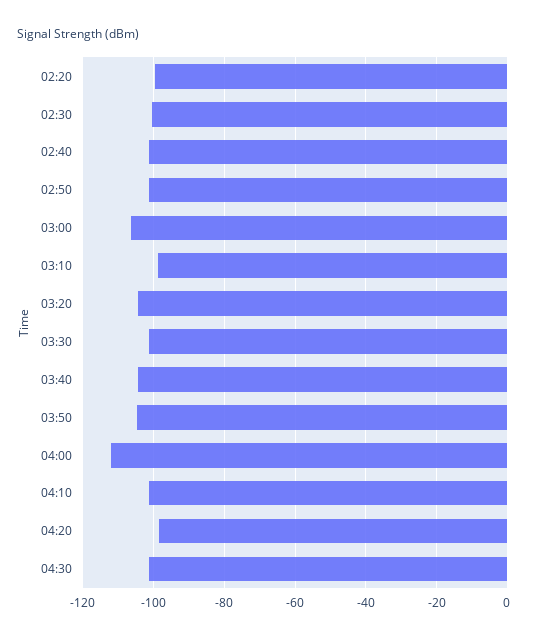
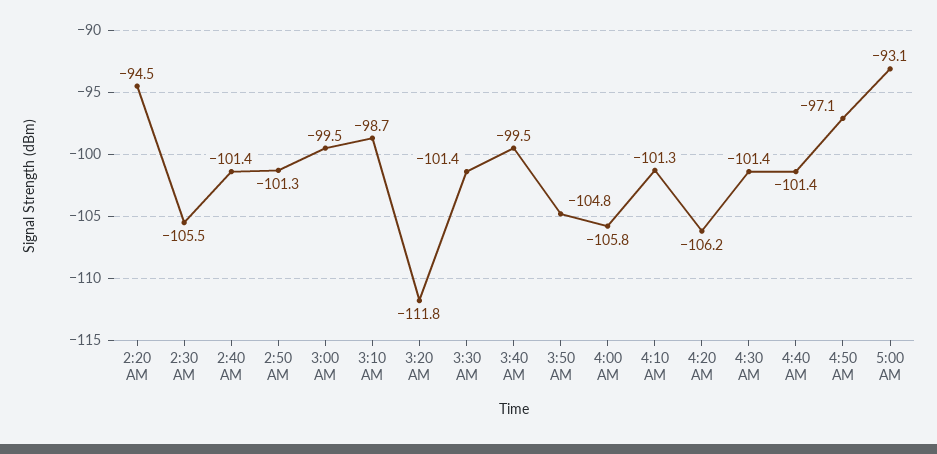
02:20: -100 -> -94.5
02:30: -100 -> -105.5
03:00: -106 -> -99.5
03:20: -104 -> -111.8
03:40: -104 -> -99.5
04:00: -112 -> -105.8
04:20: -98 -> -106.2
4:40 AM: none -> -101.4
4:50 AM: none -> -97.1
5:00 AM: none -> -93.1

